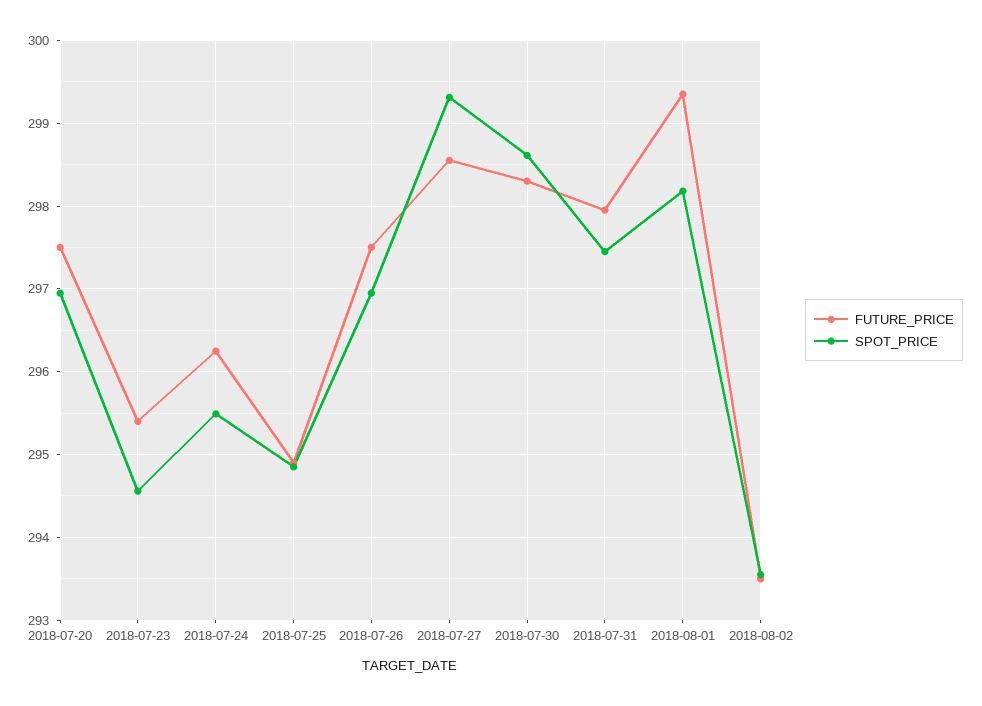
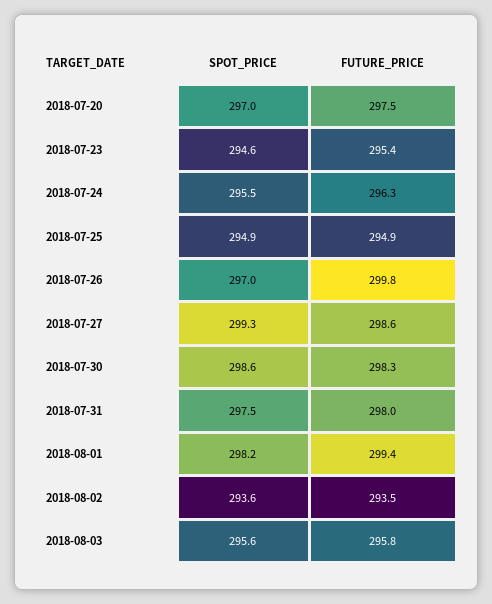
FUTURE_PRICE, 2018-07-26: 297.5 -> 299.8
SPOT_PRICE, 2018-08-03: none -> 295.6
FUTURE_PRICE, 2018-08-03: none -> 295.8

